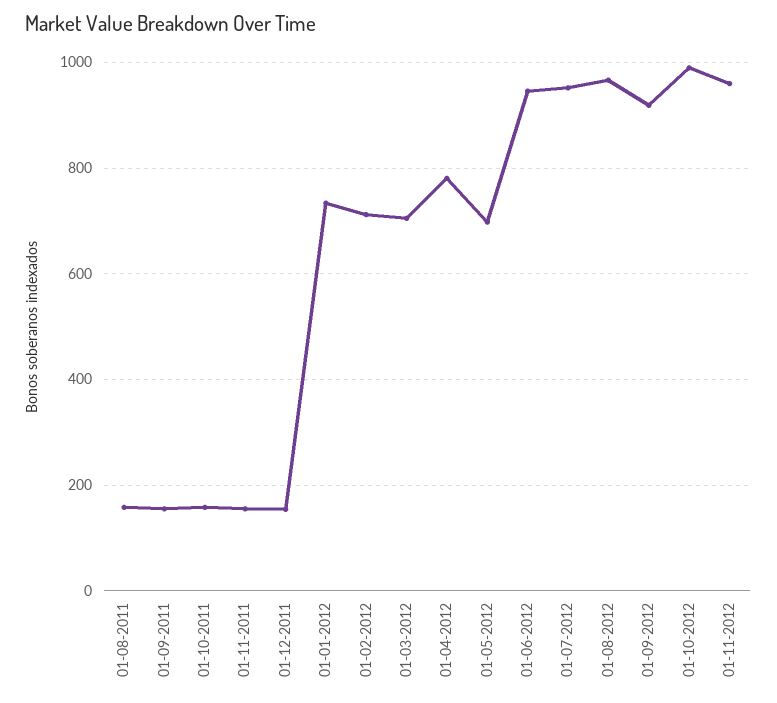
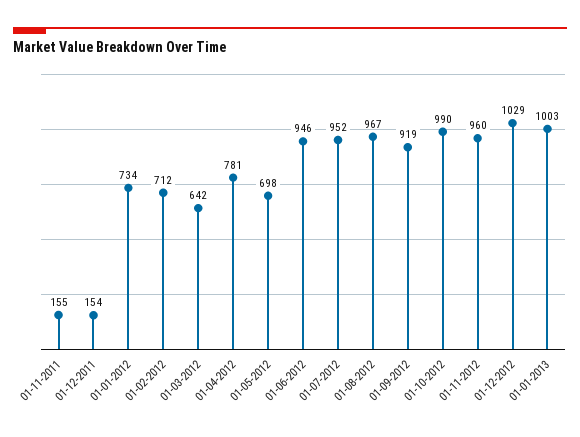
01-08-2011: 160 -> none
01-09-2011: 160 -> none
01-10-2011: 160 -> none
01-03-2012: 700 -> 642
01-12-2012: none -> 1029
01-01-2013: none -> 1003

